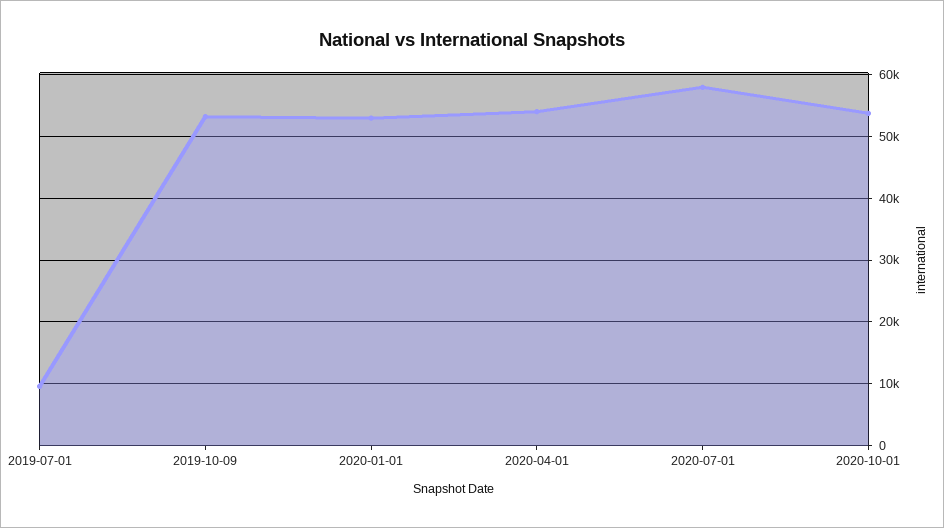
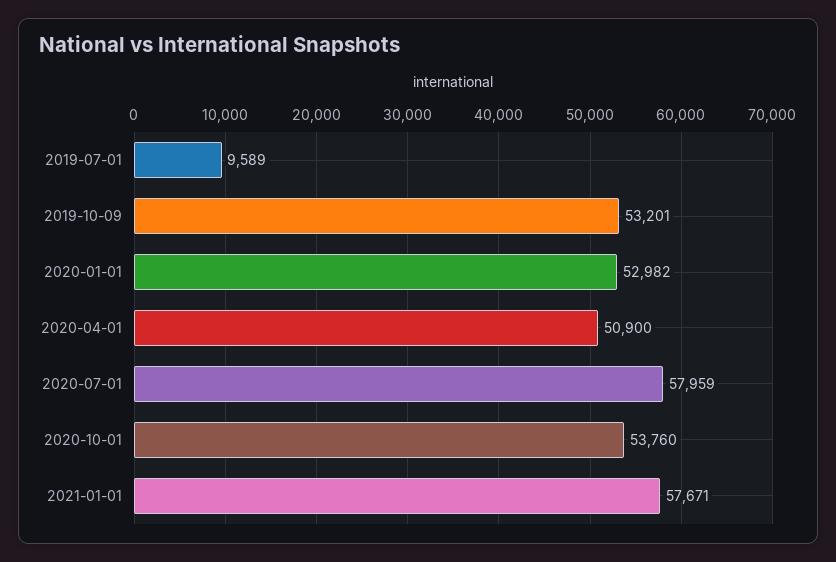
2020-04-01: 54000 -> 50900
2021-01-01: none -> 57671

